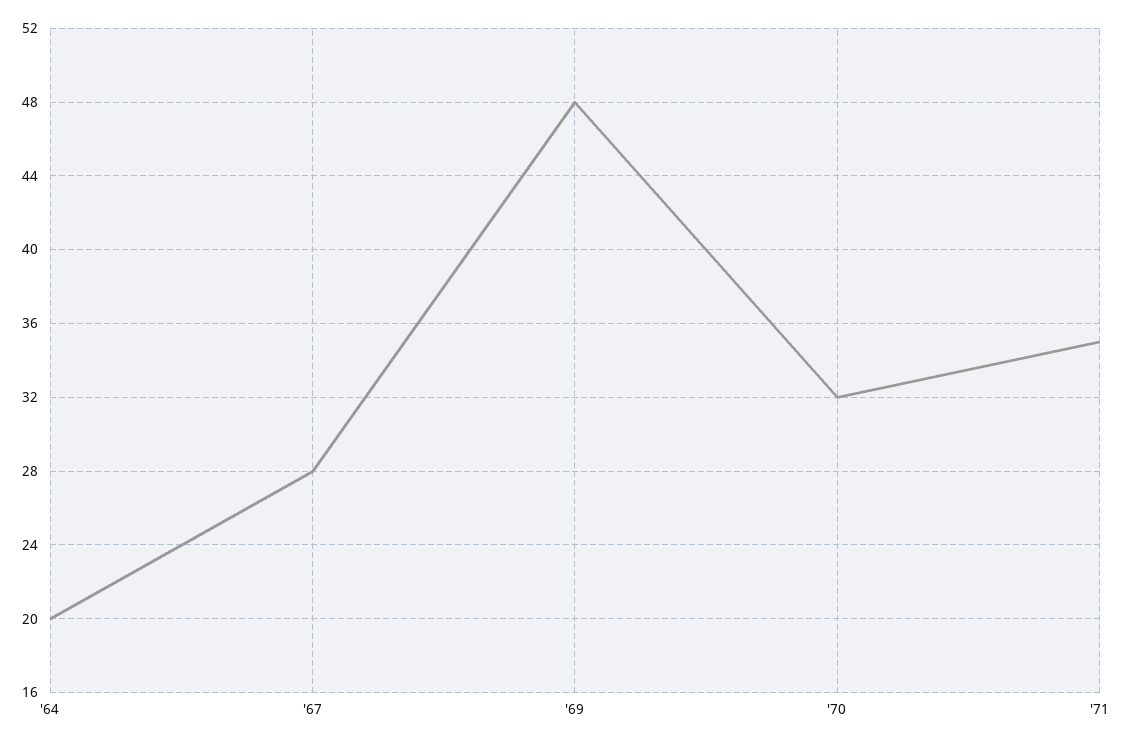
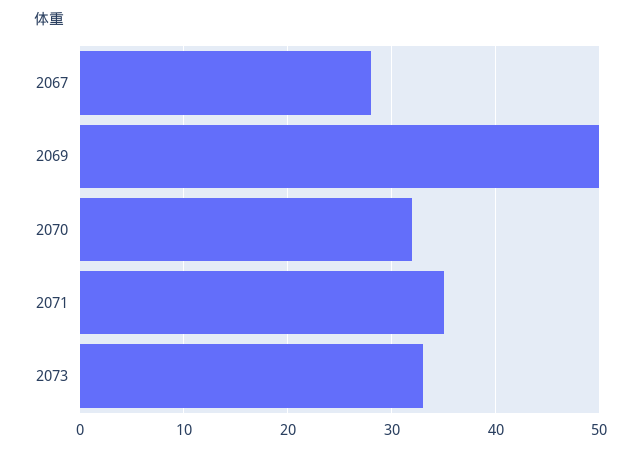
'64: 20 -> none
'69: 48 -> 50
2073: none -> 33

